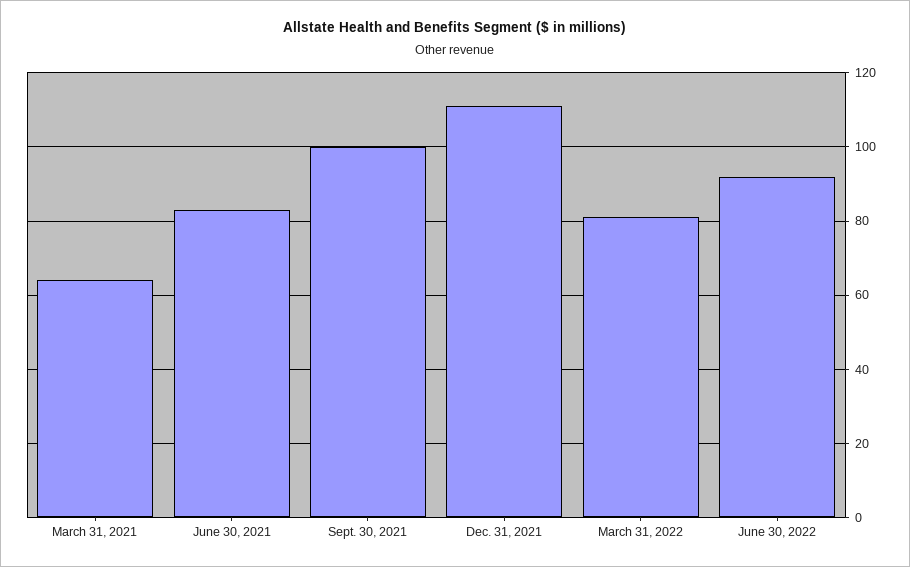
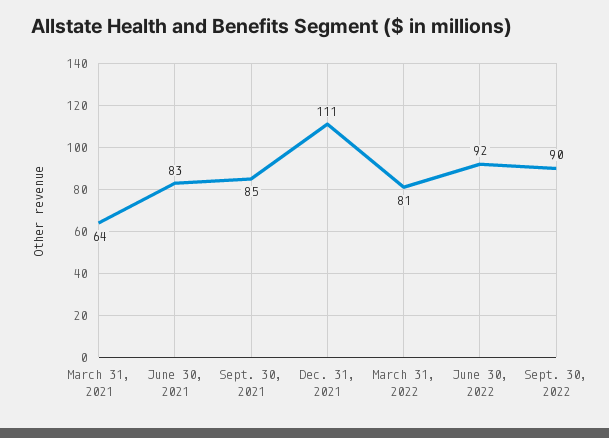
Sept. 30, 2021: 100 -> 85
Sept. 30, 2022: none -> 90

